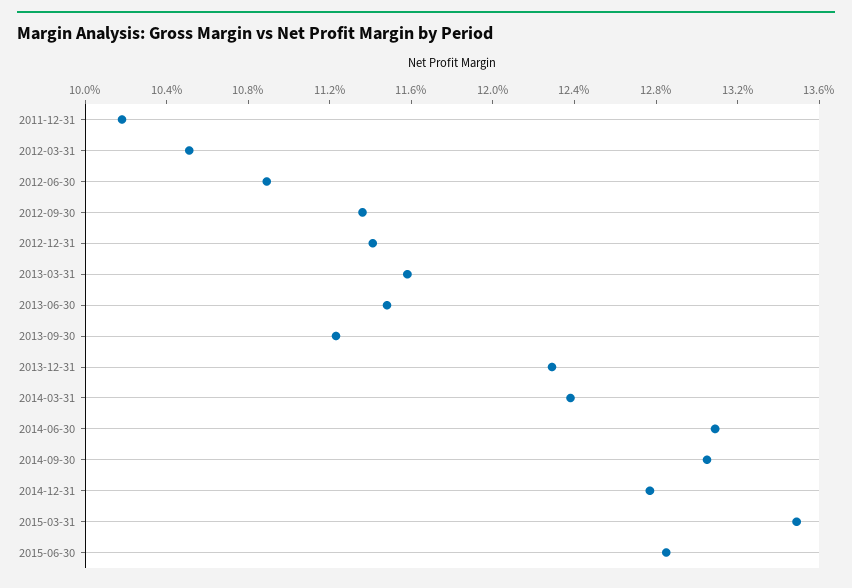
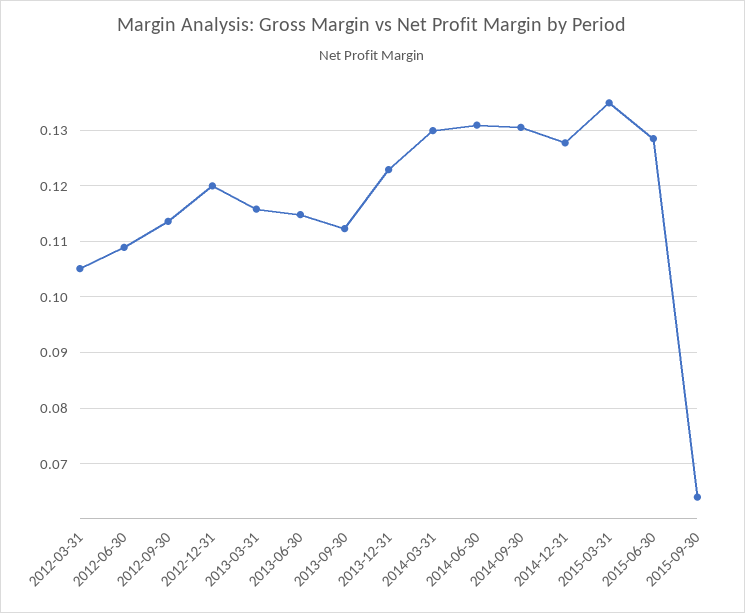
2011-12-31: 0.102 -> none
2012-12-31: 0.114 -> 0.12
2014-03-31: 0.124 -> 0.13
2015-09-30: none -> 0.064

